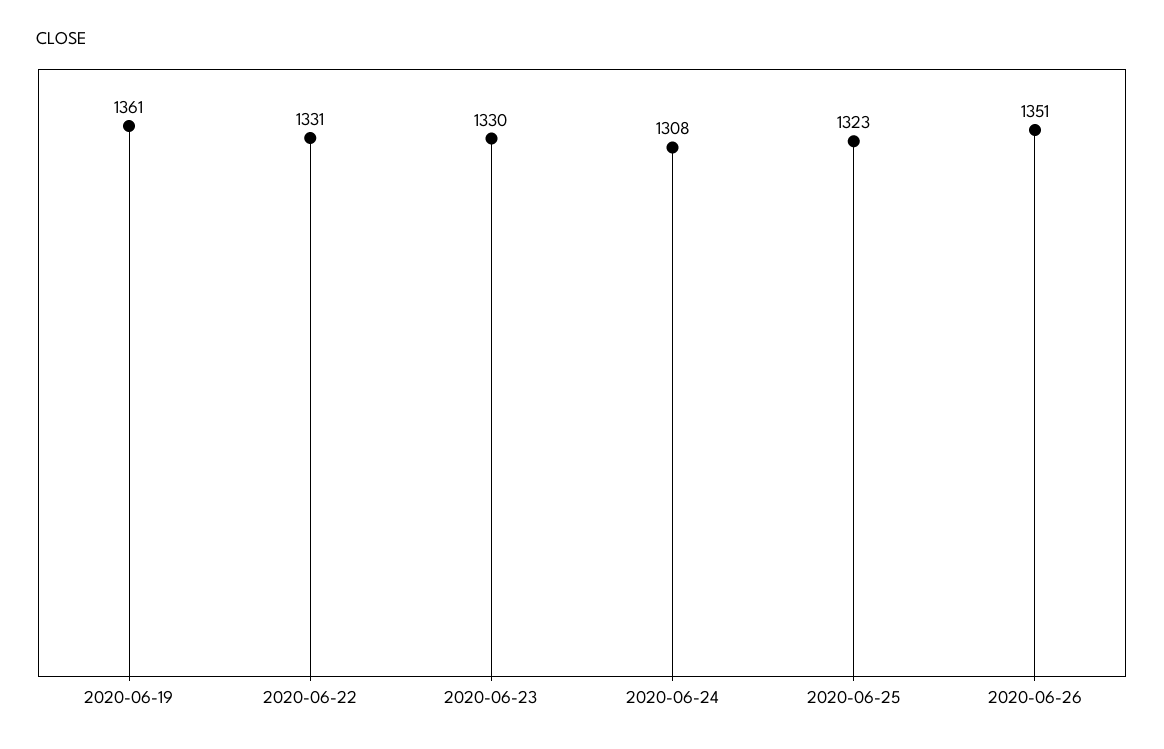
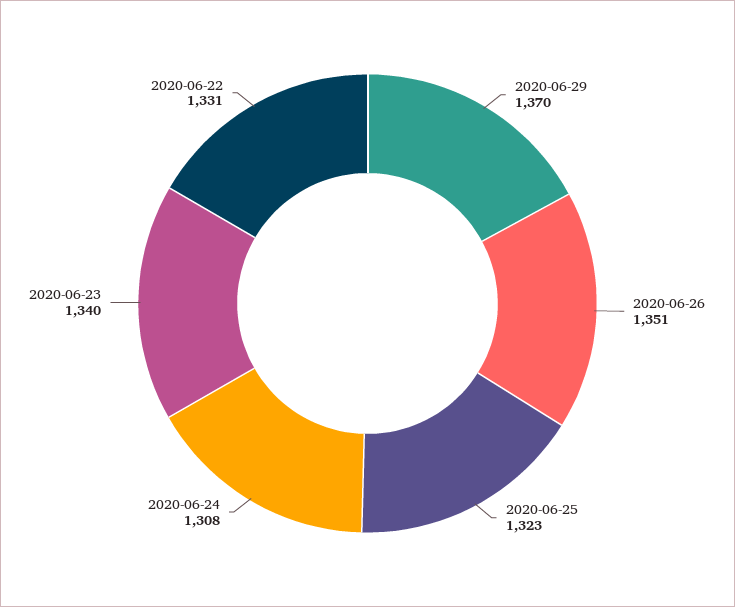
2020-06-19: 1361 -> none
2020-06-23: 1330 -> 1340
2020-06-29: none -> 1370

